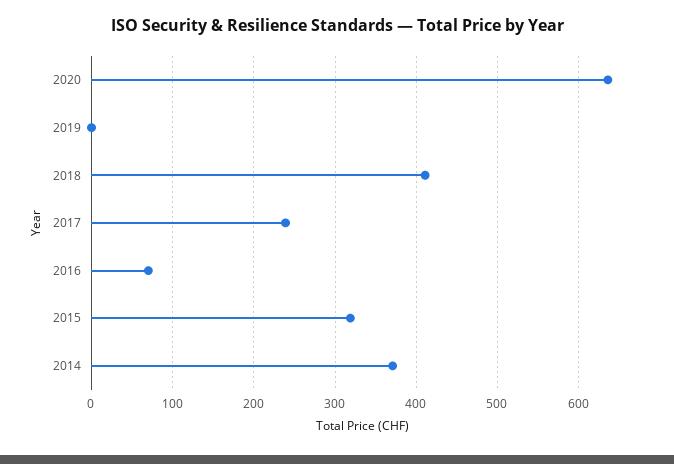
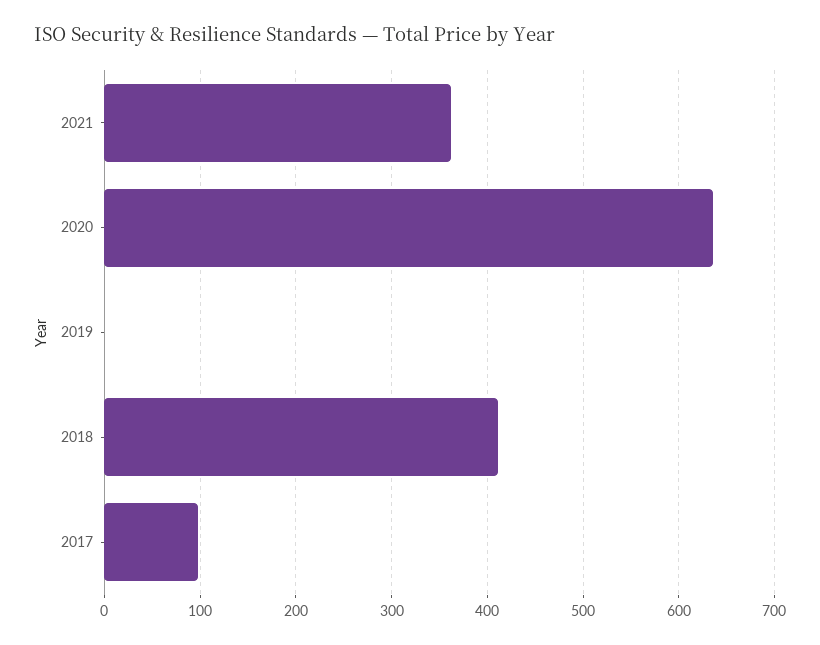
2017: 240 -> 100
2016: 70 -> none
2015: 320 -> none
2014: 370 -> none
2021: none -> 360

